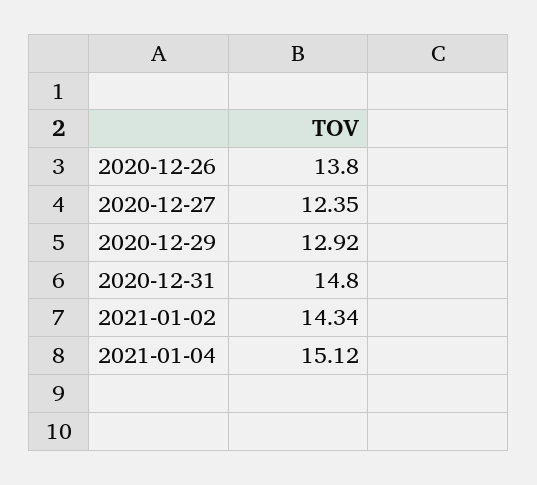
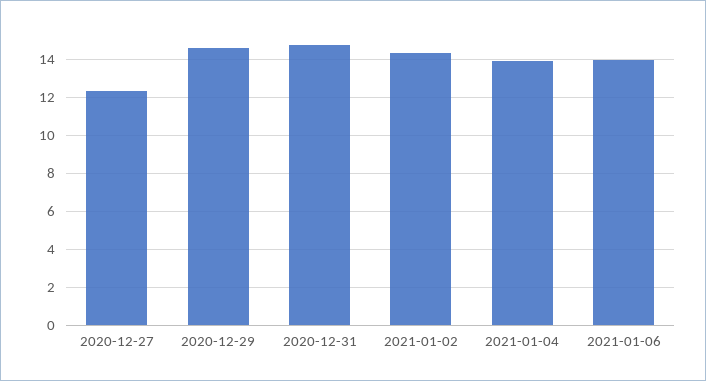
2020-12-26: 13.8 -> none
2020-12-29: 12.92 -> 14.5
2021-01-04: 15.12 -> 14
2021-01-06: none -> 14

